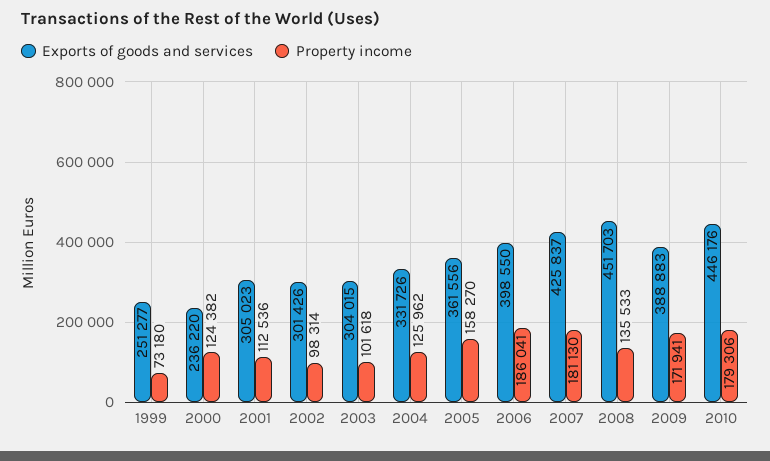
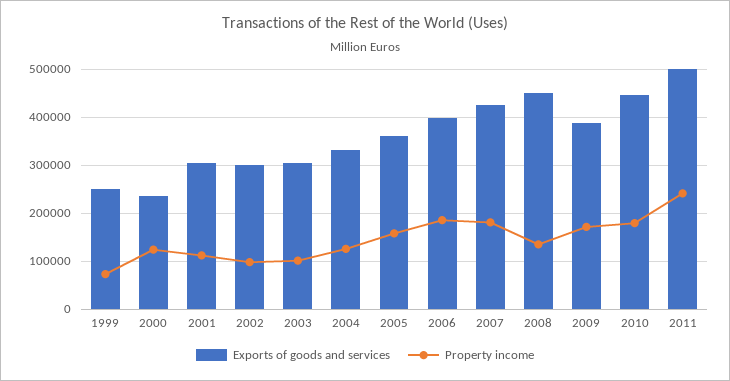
Exports of goods and services, 2011: none -> 500000
Property income, 2011: none -> 240000

